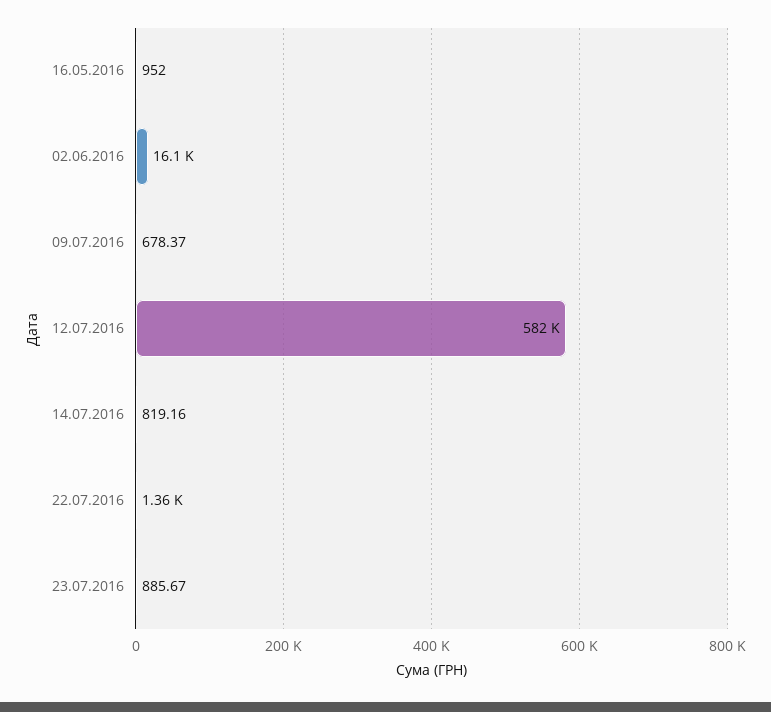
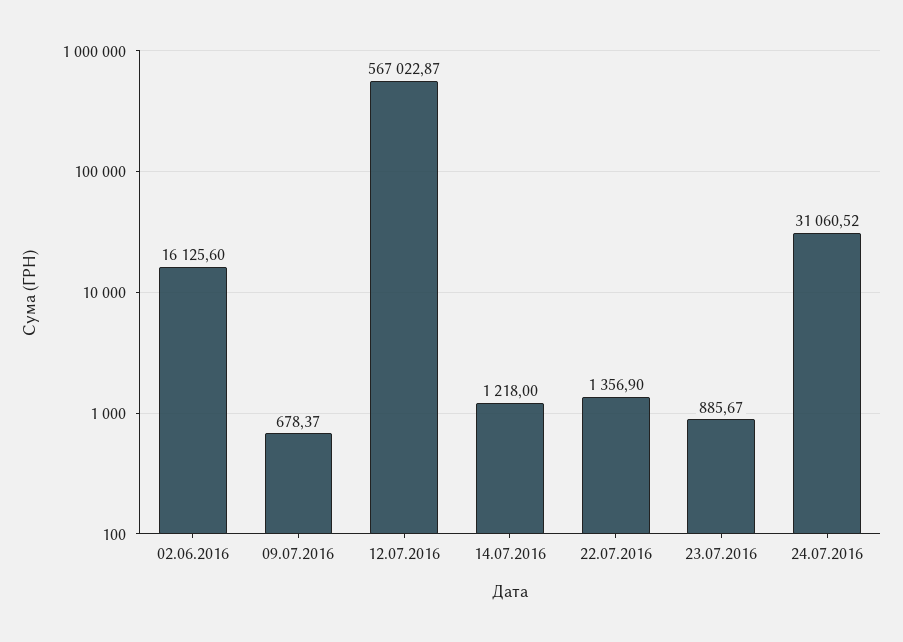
16.05.2016: 952 -> none
12.07.2016: 582000 -> 567022.87
14.07.2016: 819.16 -> 1218
24.07.2016: none -> 31060.52

